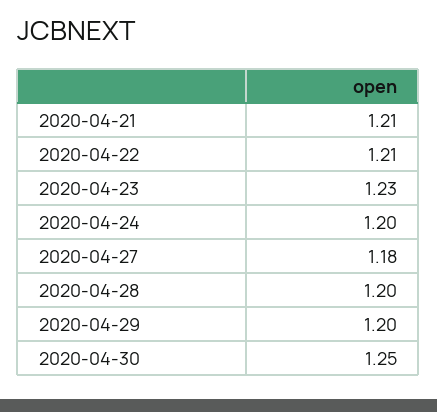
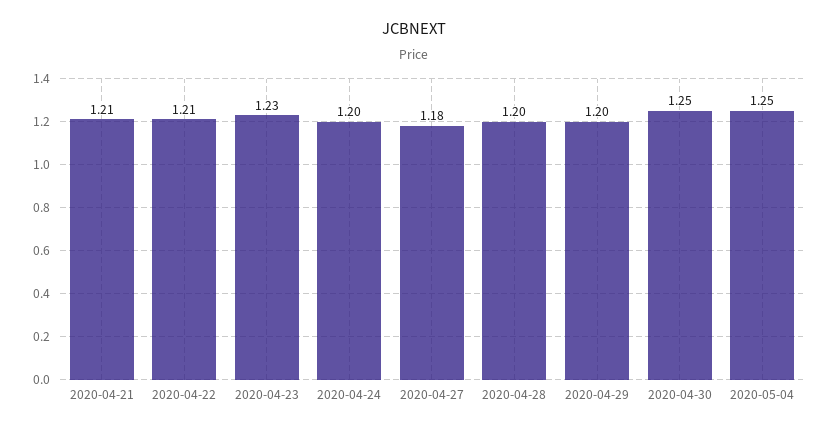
2020-05-04: none -> 1.25

